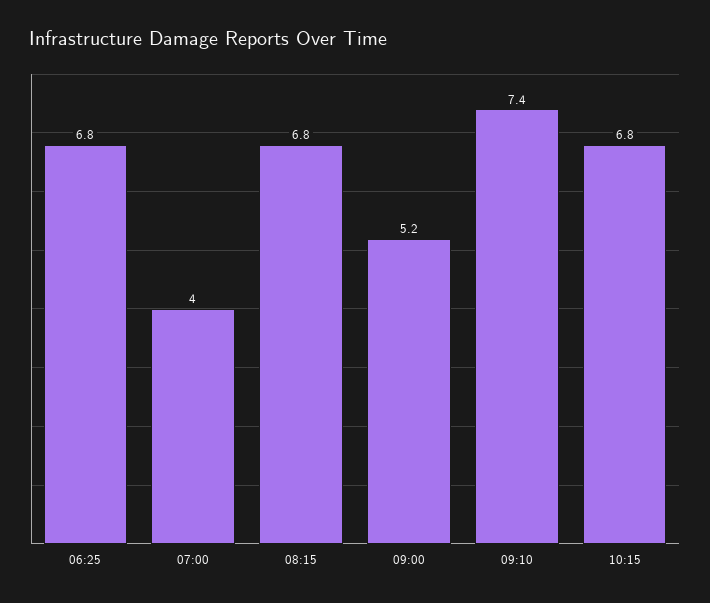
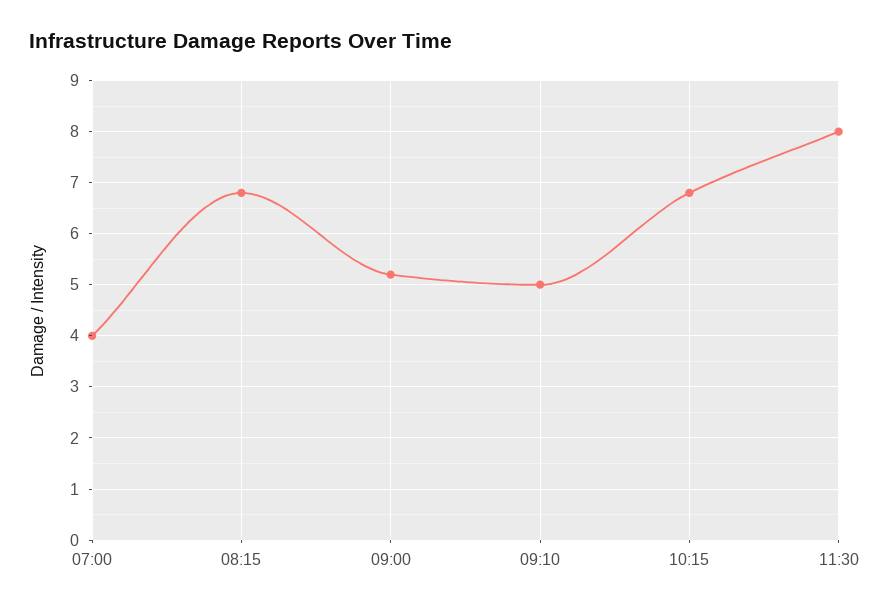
06:25: 6.8 -> none
09:10: 7.4 -> 5
11:30: none -> 8

